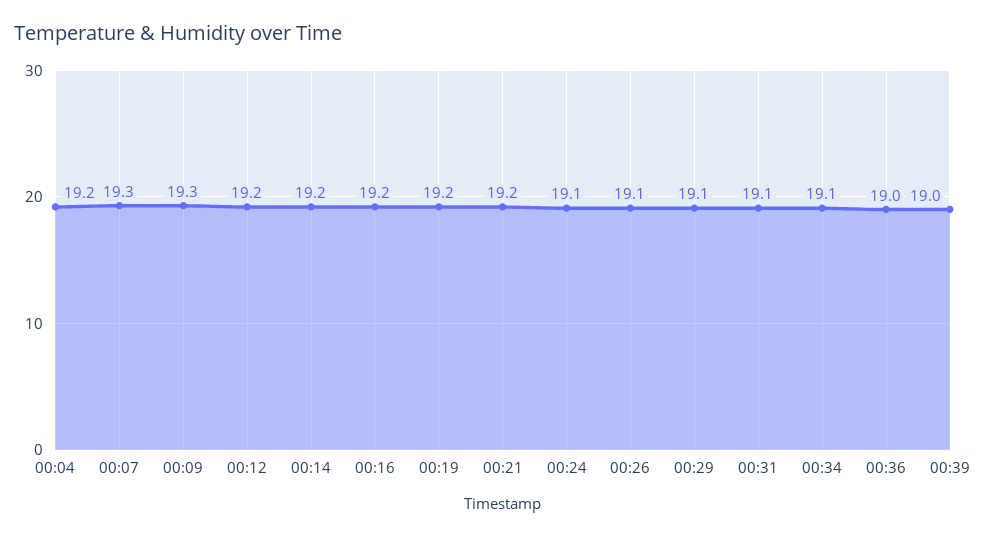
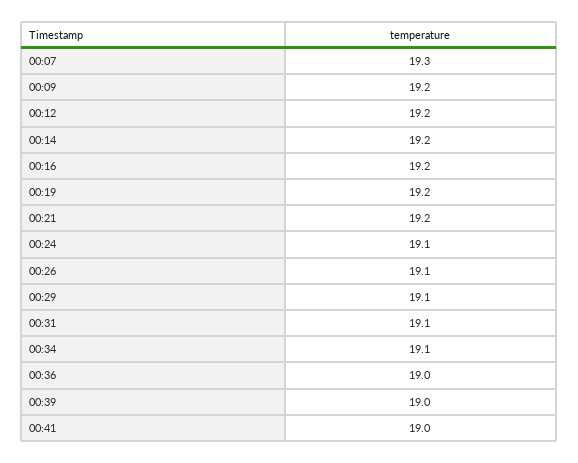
00:04: 19.2 -> none
00:09: 19.3 -> 19.2
00:41: none -> 19

